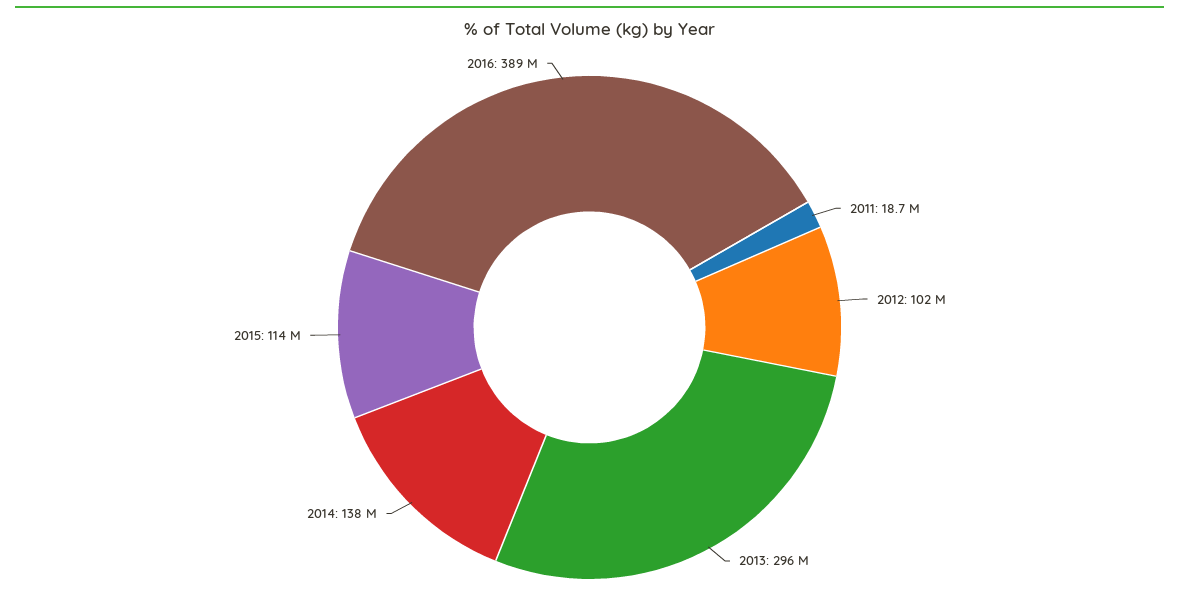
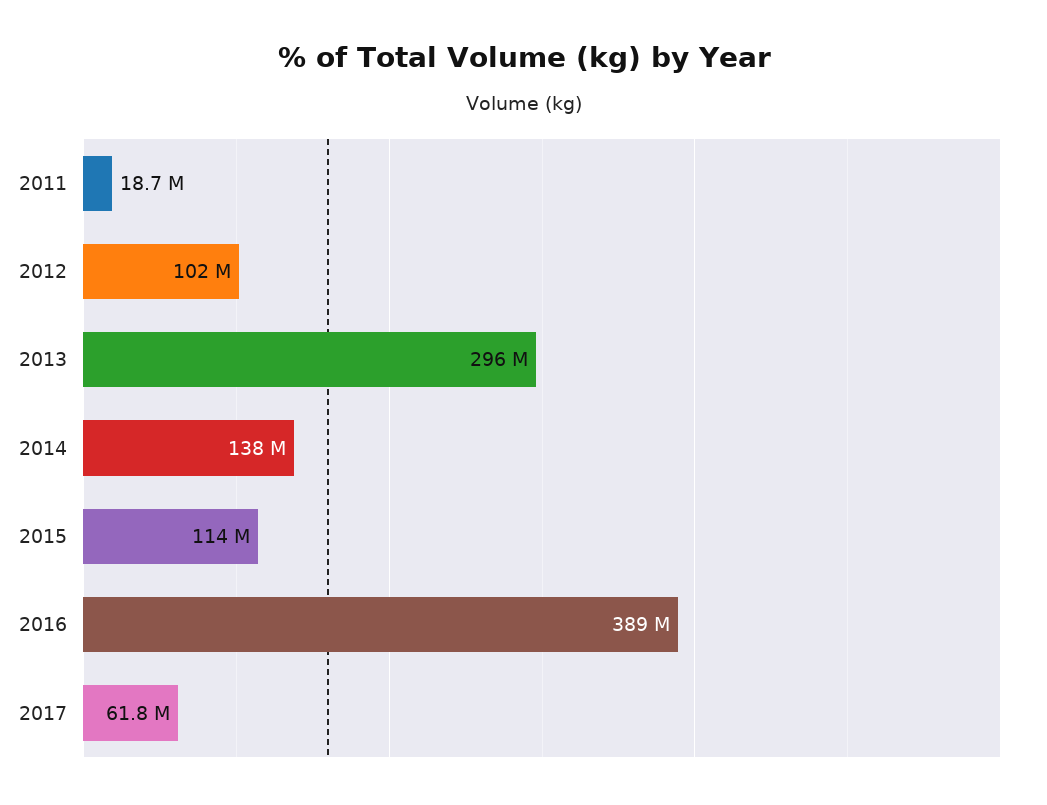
2017: none -> 61800000

